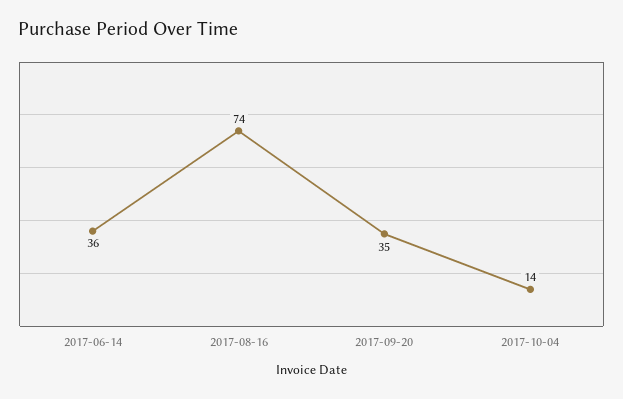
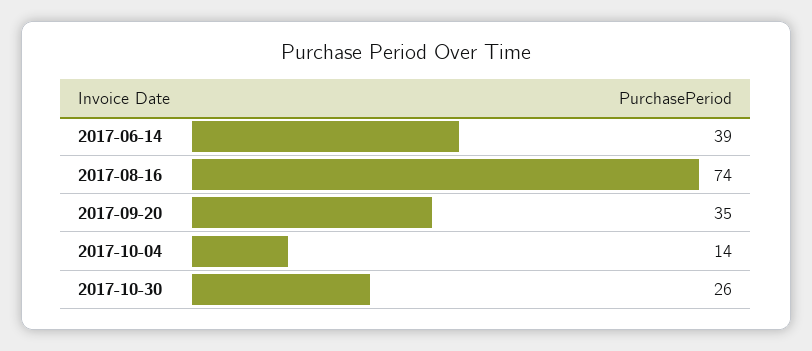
2017-06-14: 36 -> 39
2017-10-30: none -> 26

